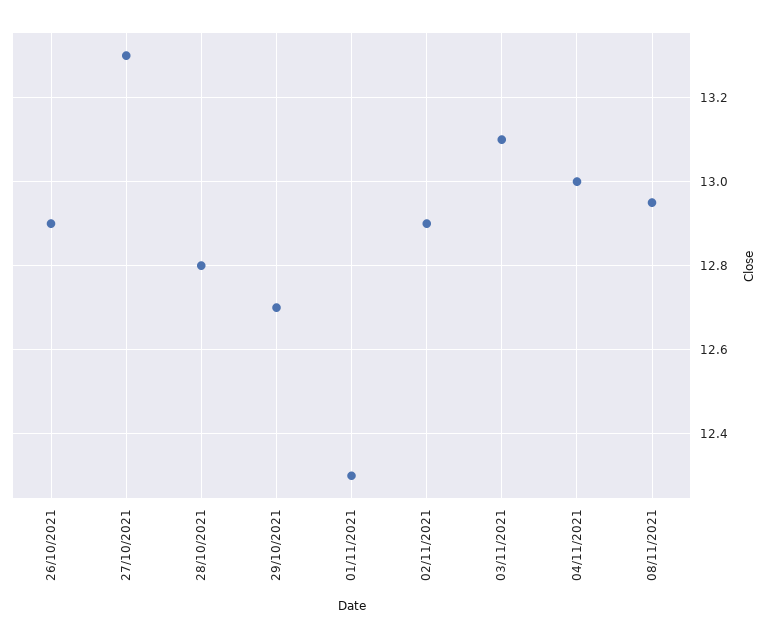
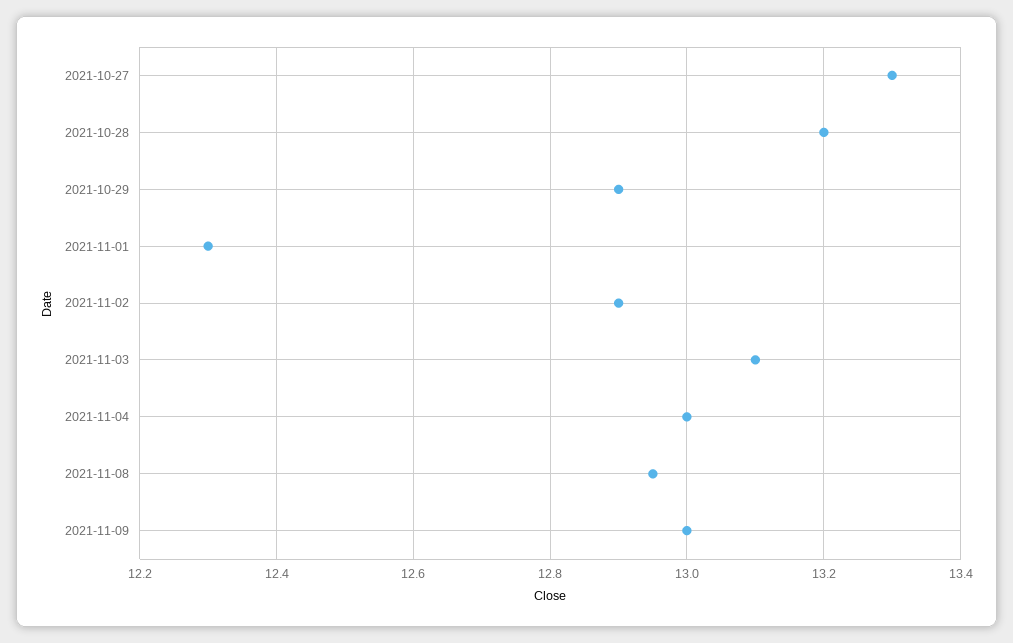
26/10/2021: 12.9 -> none
28/10/2021: 12.8 -> 13.2
29/10/2021: 12.7 -> 12.9
2021-11-09: none -> 13

